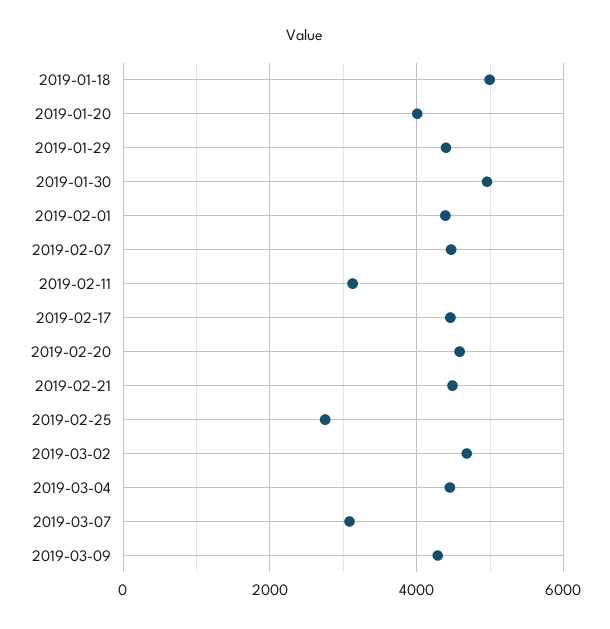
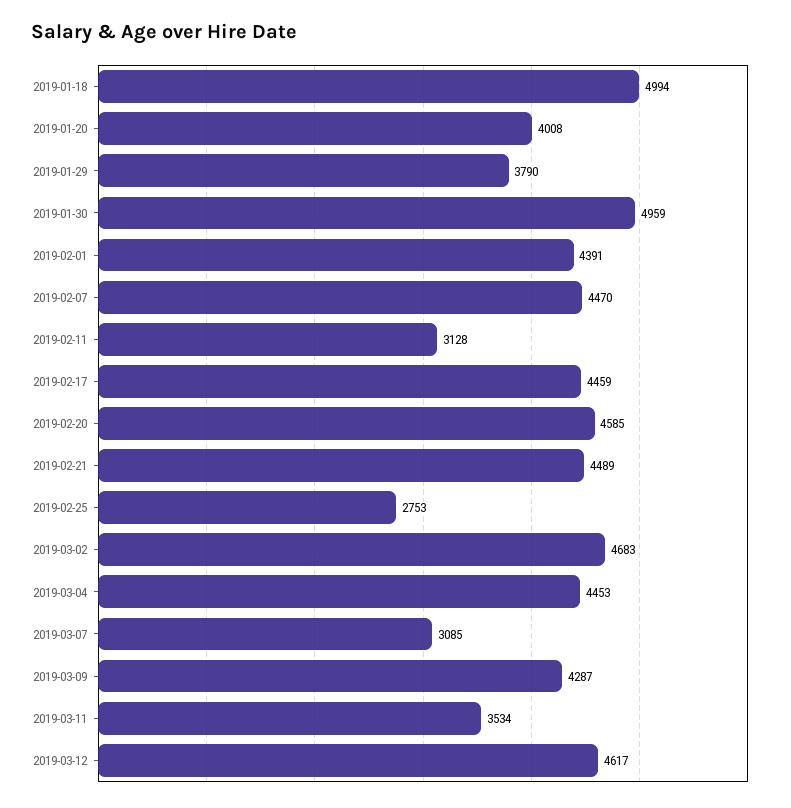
2019-01-29: 4400 -> 3790
2019-03-11: none -> 3534
2019-03-12: none -> 4617

